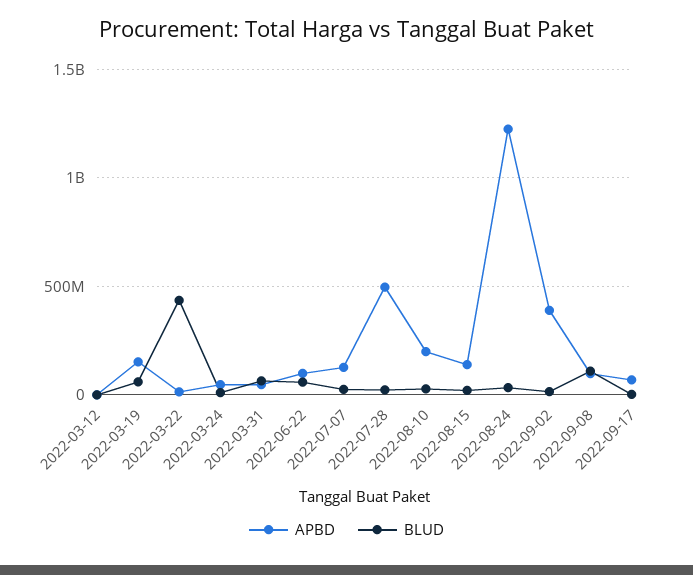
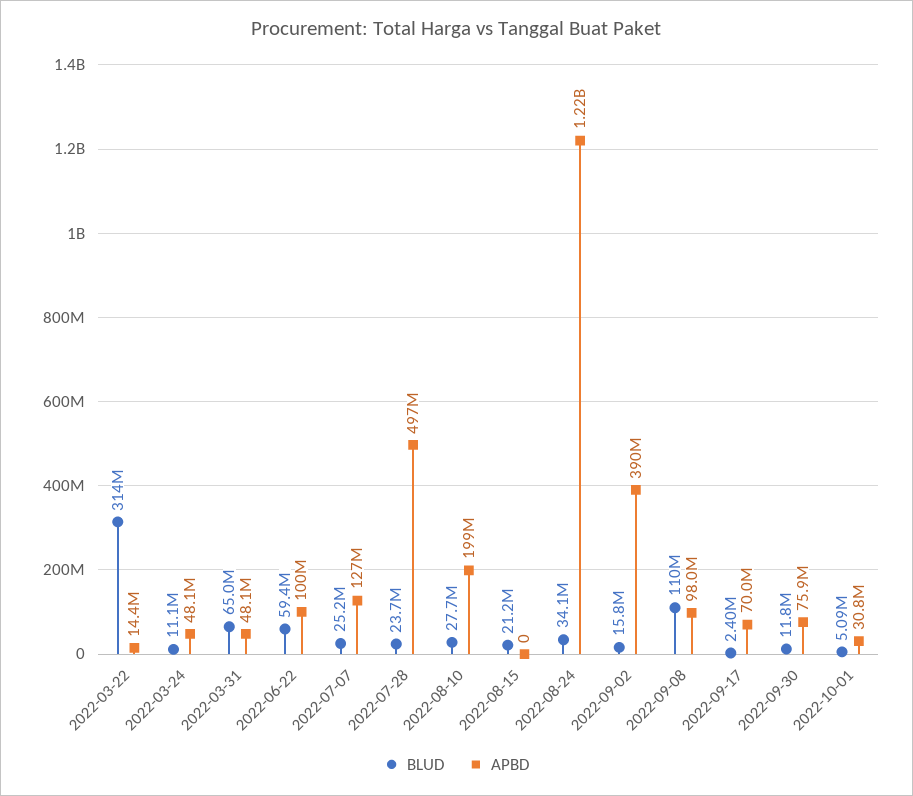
APBD, 2022-03-12: 0 -> none
BLUD, 2022-03-12: 0 -> none
APBD, 2022-03-19: 150000000 -> none
BLUD, 2022-03-19: 50000000 -> none
BLUD, 2022-03-22: 450000000 -> 314000000
APBD, 2022-08-15: 150000000 -> 0
BLUD, 2022-09-30: none -> 11800000
APBD, 2022-09-30: none -> 75900000
BLUD, 2022-10-01: none -> 5090000
APBD, 2022-10-01: none -> 30800000

